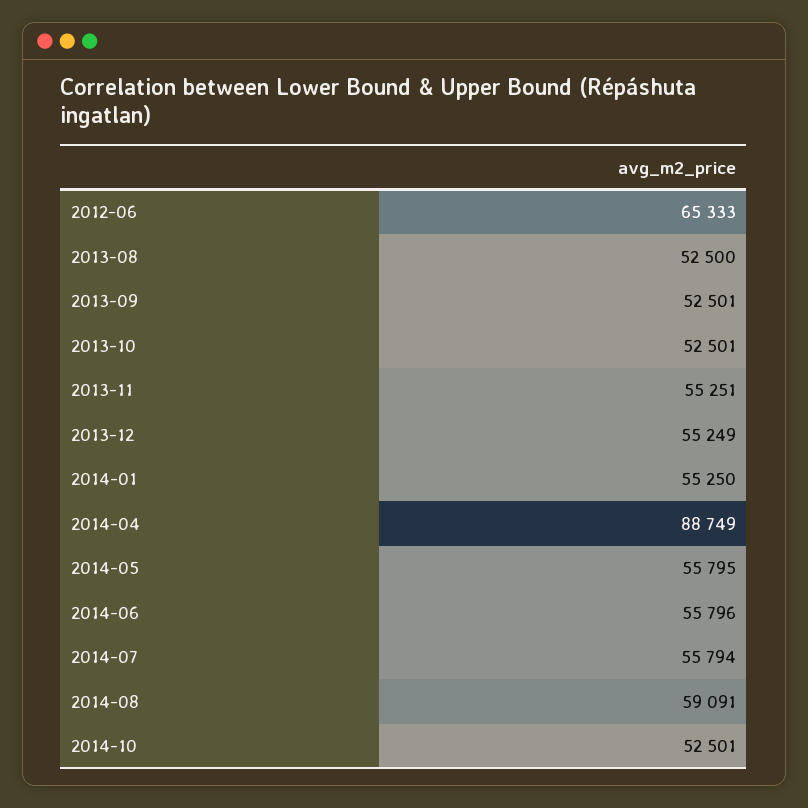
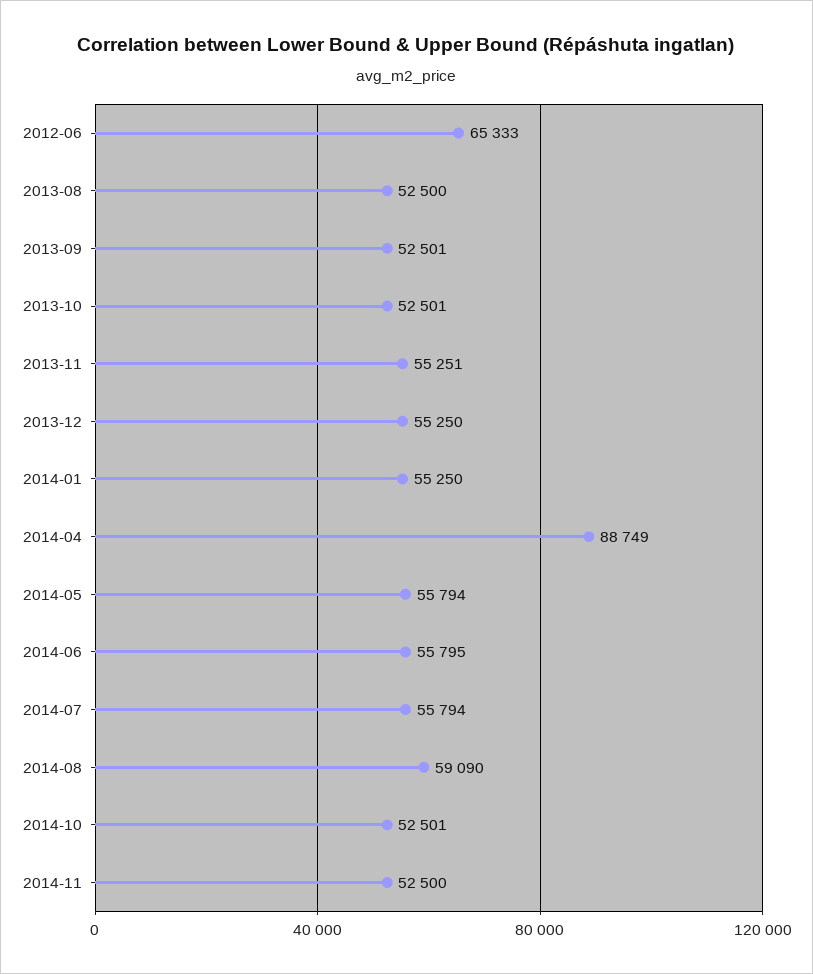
2013-12: 55249 -> 55250
2014-05: 55795 -> 55794
2014-06: 55796 -> 55795
2014-08: 59091 -> 59090
2014-11: none -> 52500

